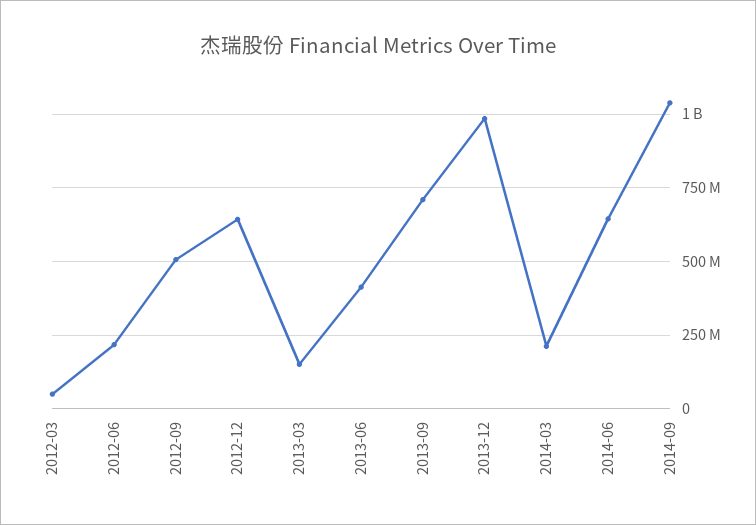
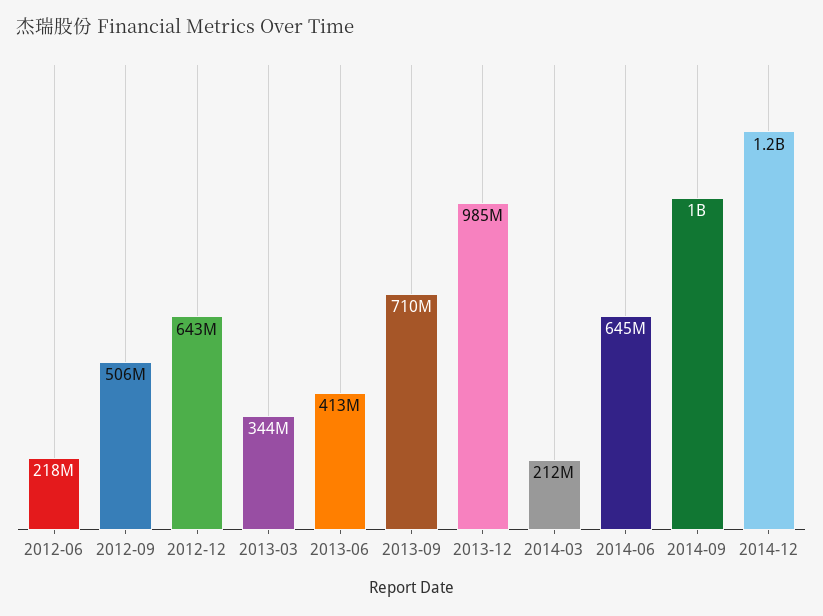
2012-03: 50000000 -> none
2013-03: 150000000 -> 344000000
2014-12: none -> 1200000000

